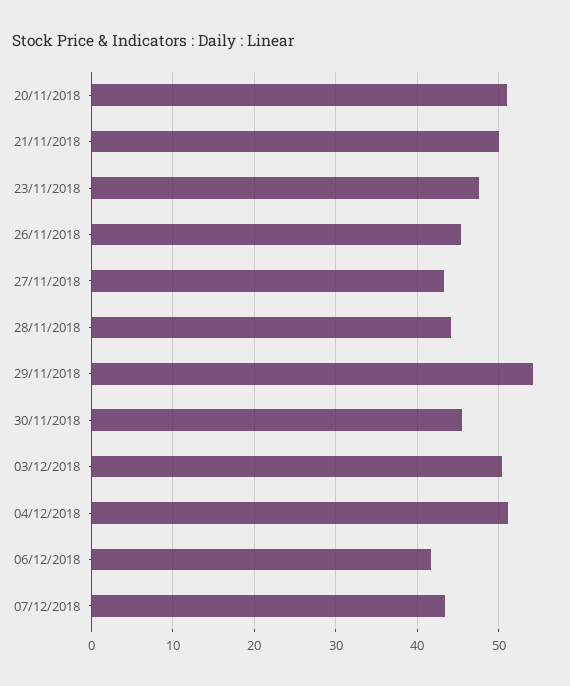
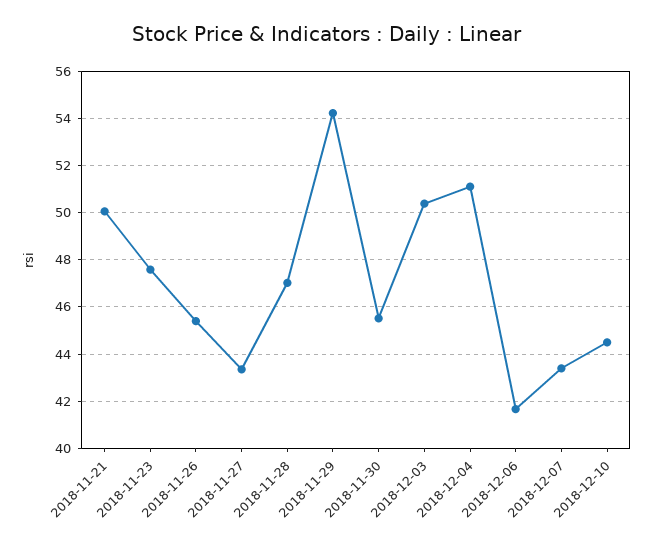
20/11/2018: 51 -> none
28/11/2018: 44 -> 47
2018-12-10: none -> 44.5

